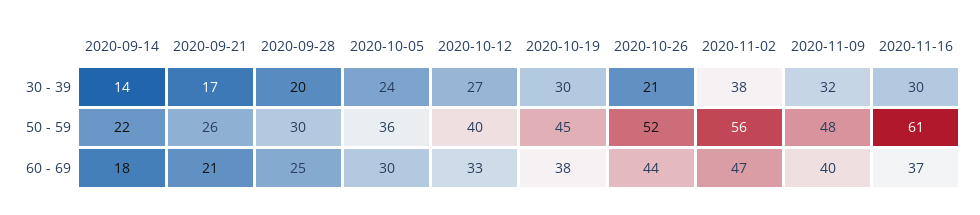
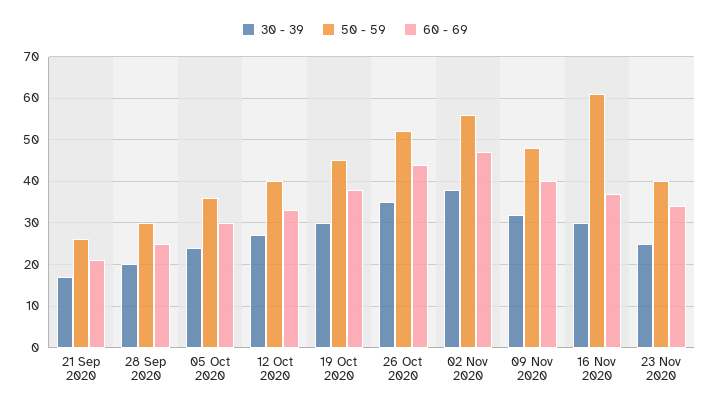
30 - 39, 2020-09-14: 14 -> none
30 - 39, 2020-10-26: 21 -> 35
50 - 59, 2020-09-14: 22 -> none
60 - 69, 2020-09-14: 18 -> none
30 - 39, 23 Nov 2020: none -> 25
50 - 59, 23 Nov 2020: none -> 40
60 - 69, 23 Nov 2020: none -> 35

